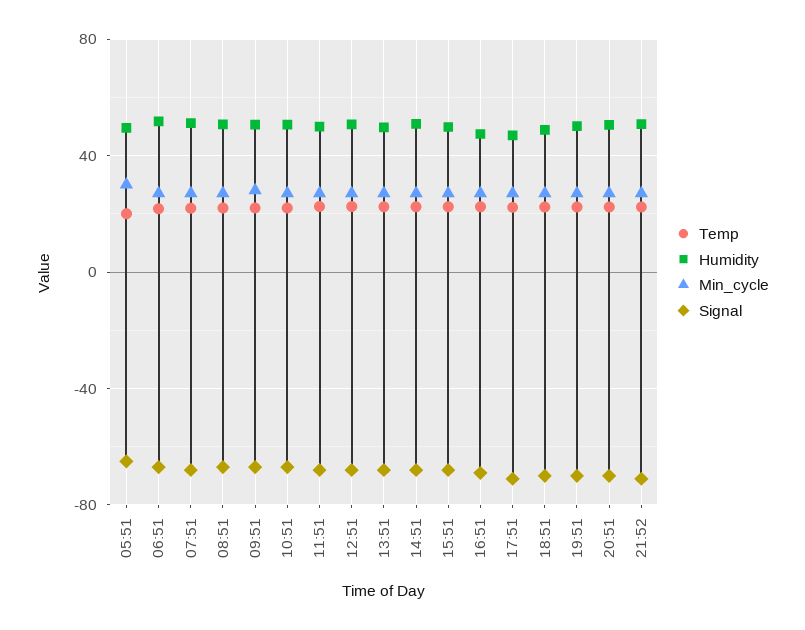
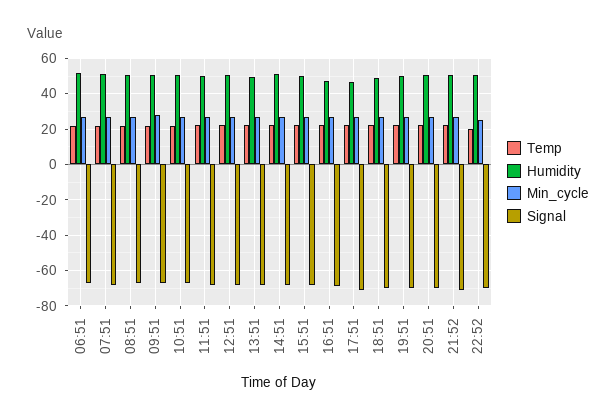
Temp, 05:51: 20 -> none
Humidity, 05:51: 50 -> none
Min_cycle, 05:51: 30 -> none
Signal, 05:51: -65 -> none
Temp, 22:52: none -> 20
Humidity, 22:52: none -> 50
Min_cycle, 22:52: none -> 25
Signal, 22:52: none -> -70

